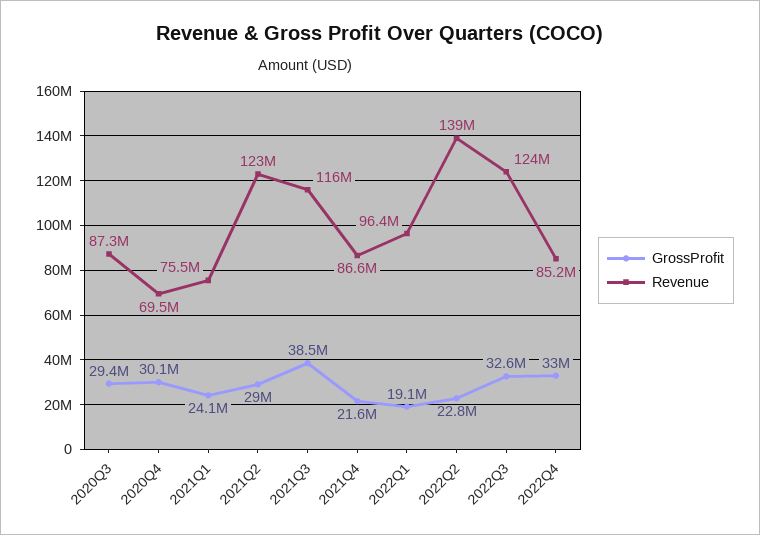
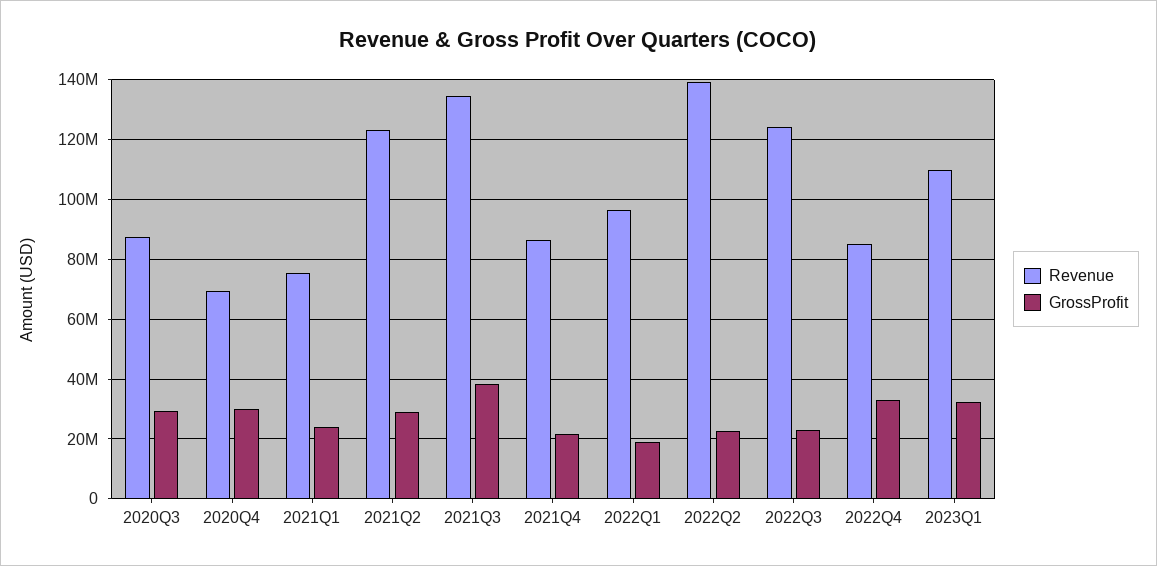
Revenue, 2021Q3: 116000000 -> 135000000
GrossProfit, 2022Q3: 32600000 -> 22500000
Revenue, 2023Q1: none -> 110000000
GrossProfit, 2023Q1: none -> 32500000

